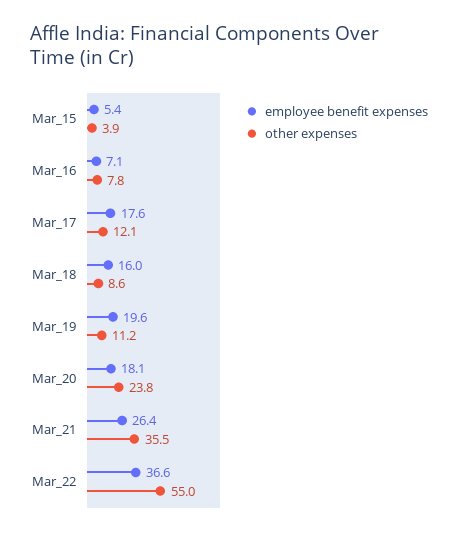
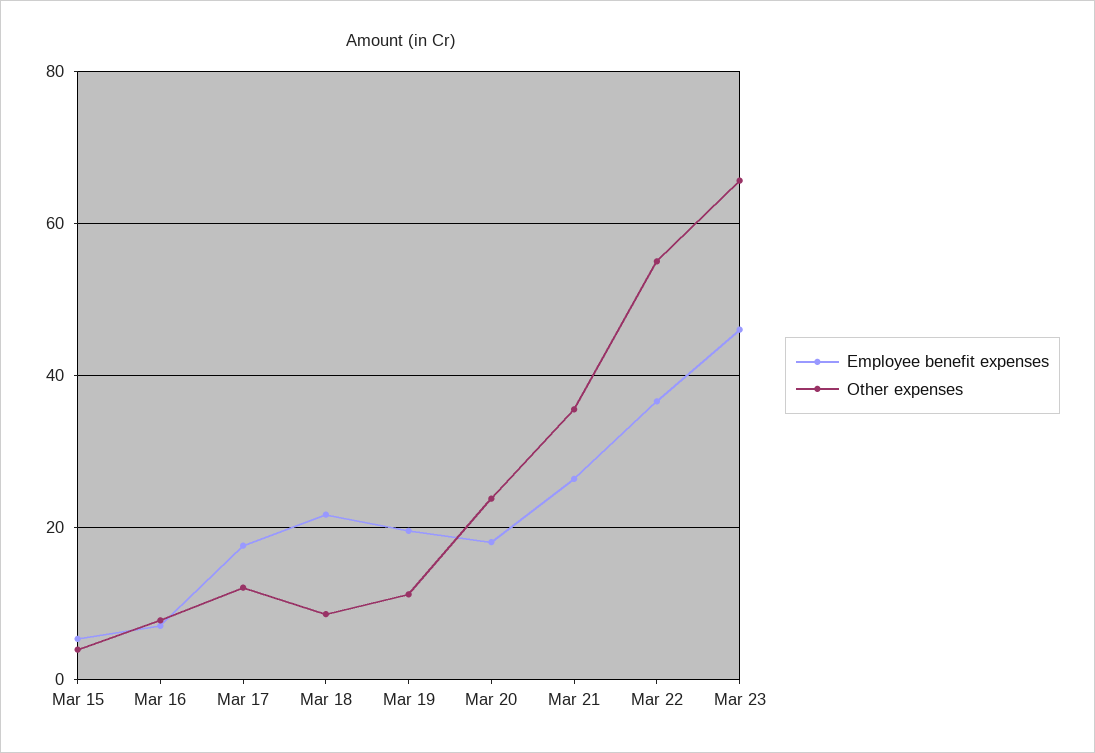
employee benefit expenses, Mar_18: 16 -> 22
employee benefit expenses, Mar 23: none -> 46
other expenses, Mar 23: none -> 66

